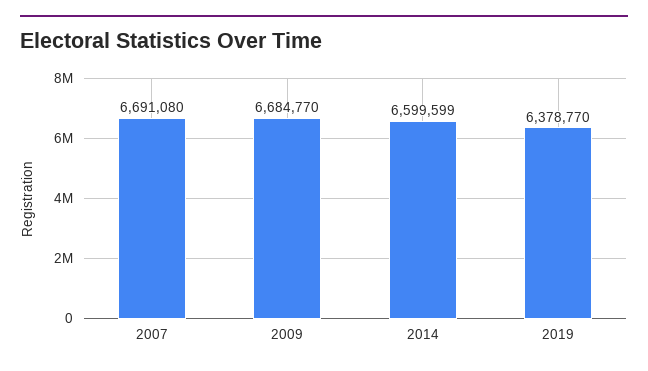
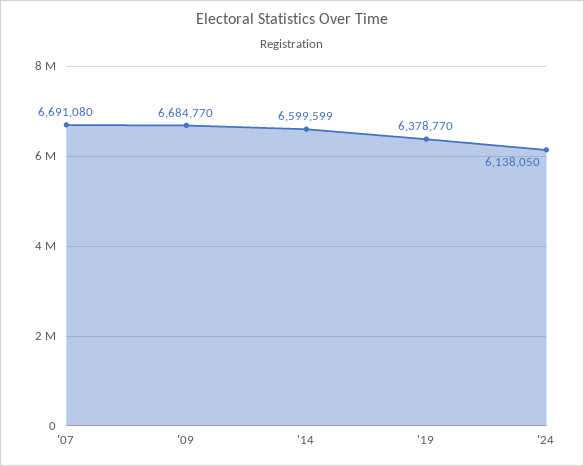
'24: none -> 6138050

